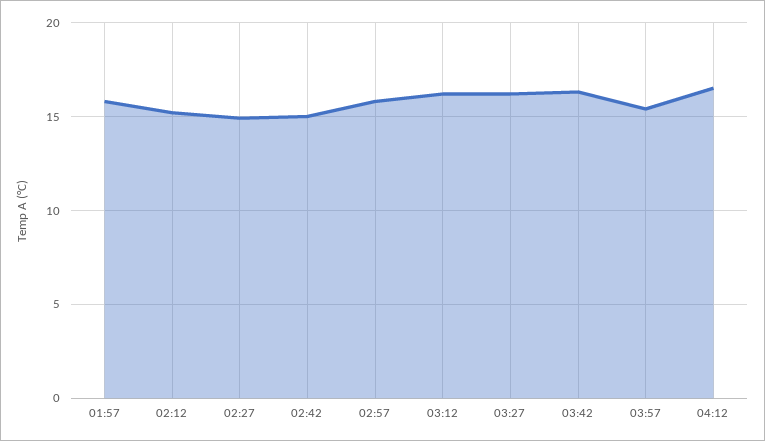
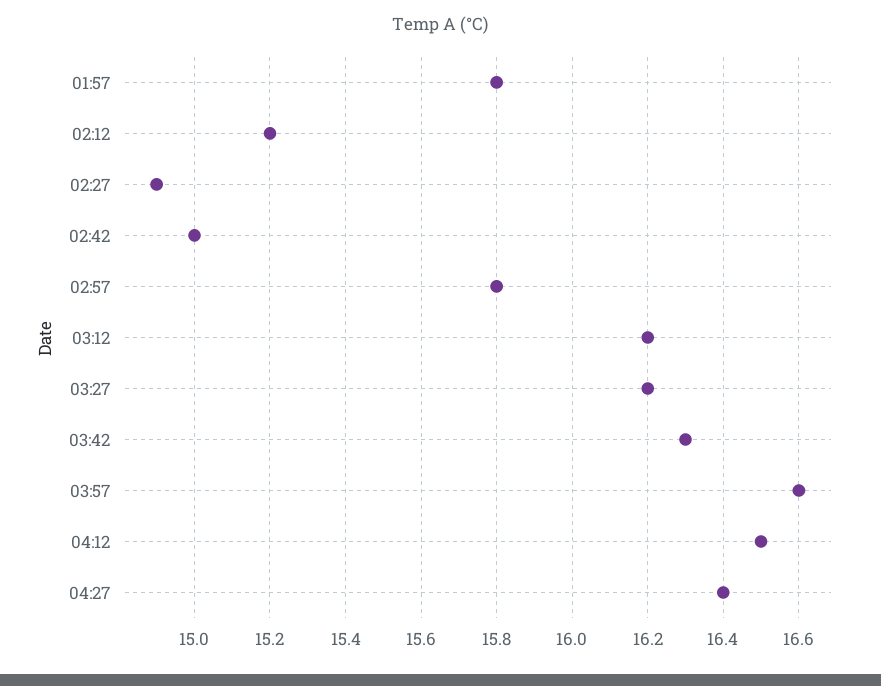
03:57: 15.5 -> 16.6
04:27: none -> 16.4

